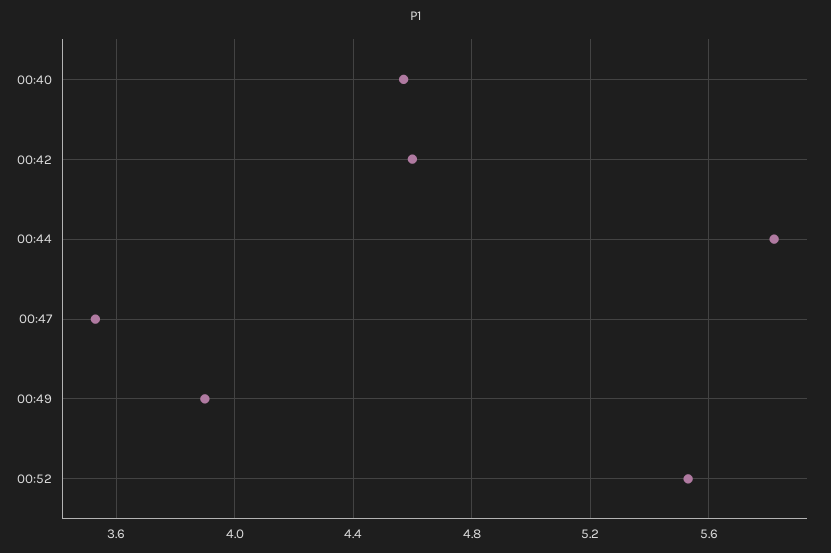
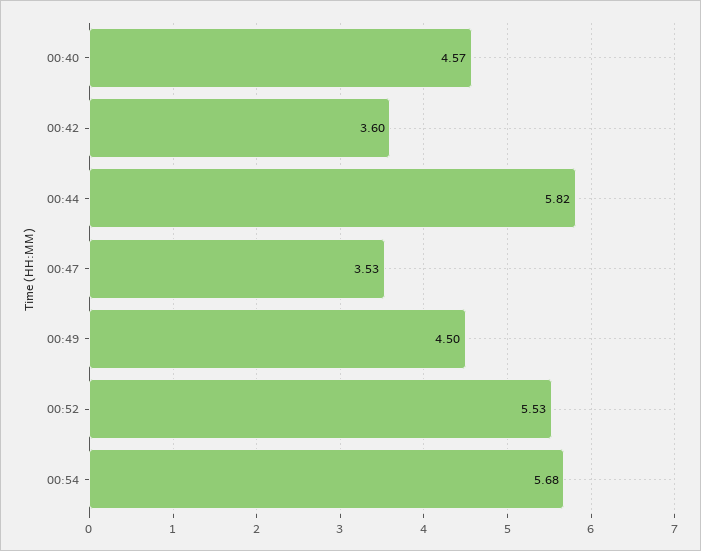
00:42: 4.6 -> 3.6
00:49: 3.9 -> 4.5
00:54: none -> 5.68

